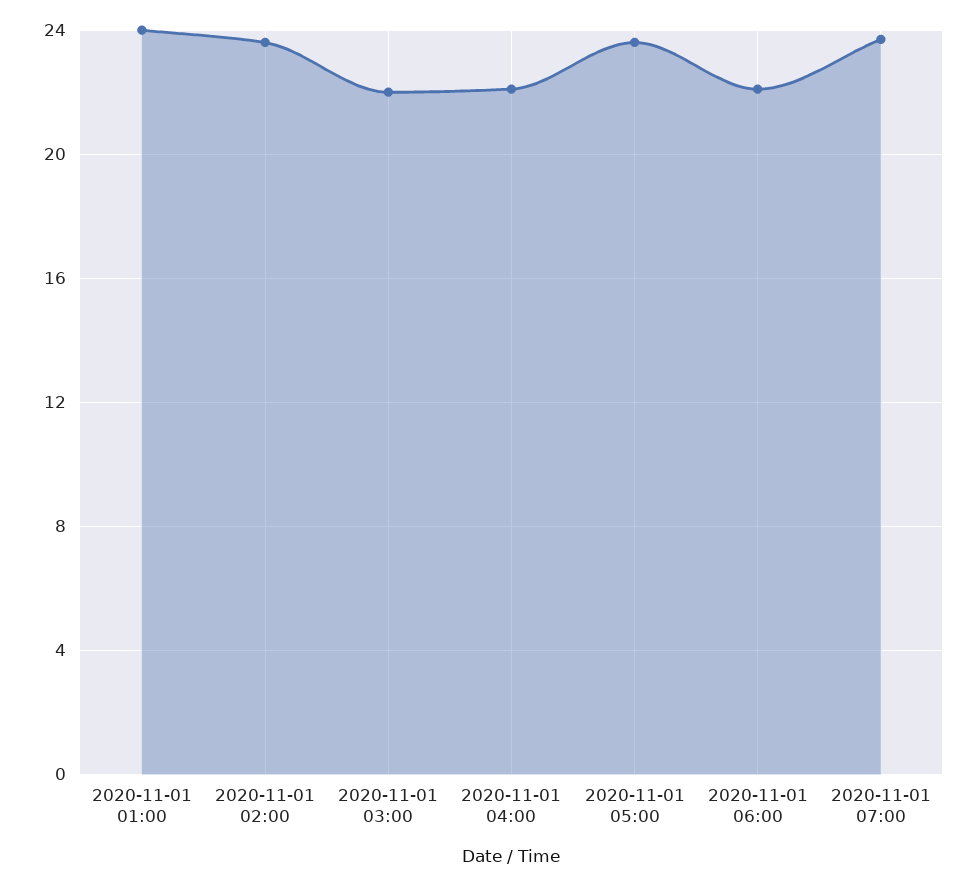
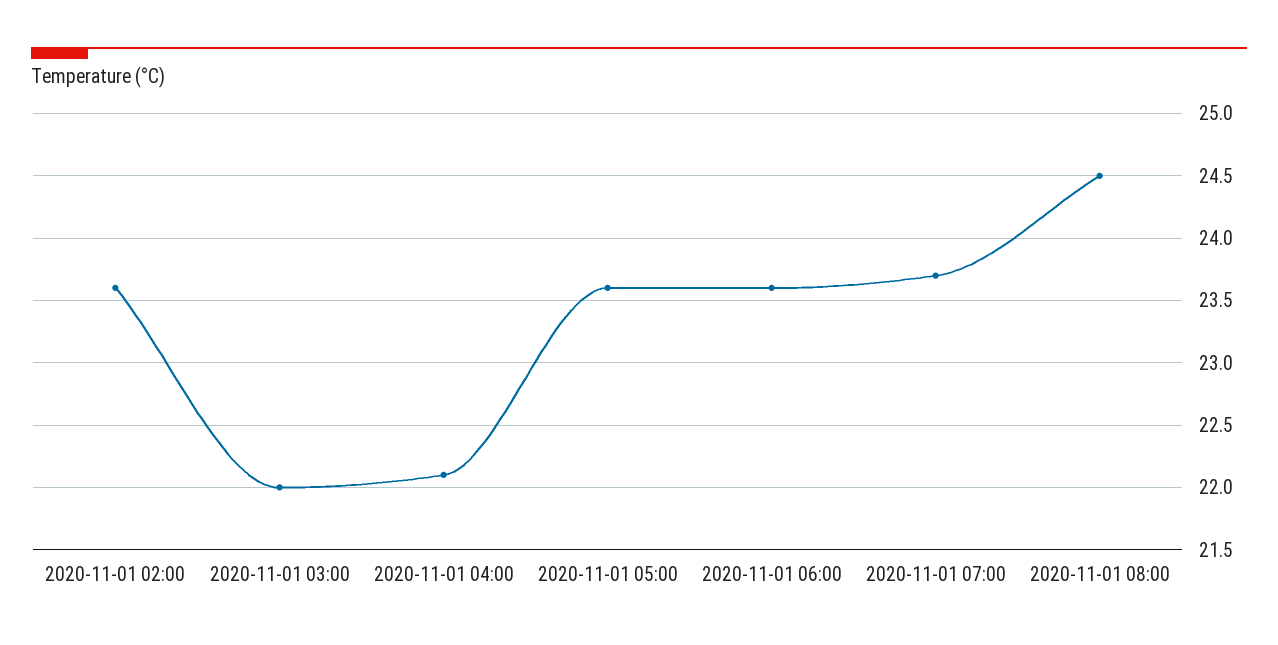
2020-11-01 01:00: 24 -> none
2020-11-01 06:00: 22 -> 23.6
2020-11-01 08:00: none -> 24.5

